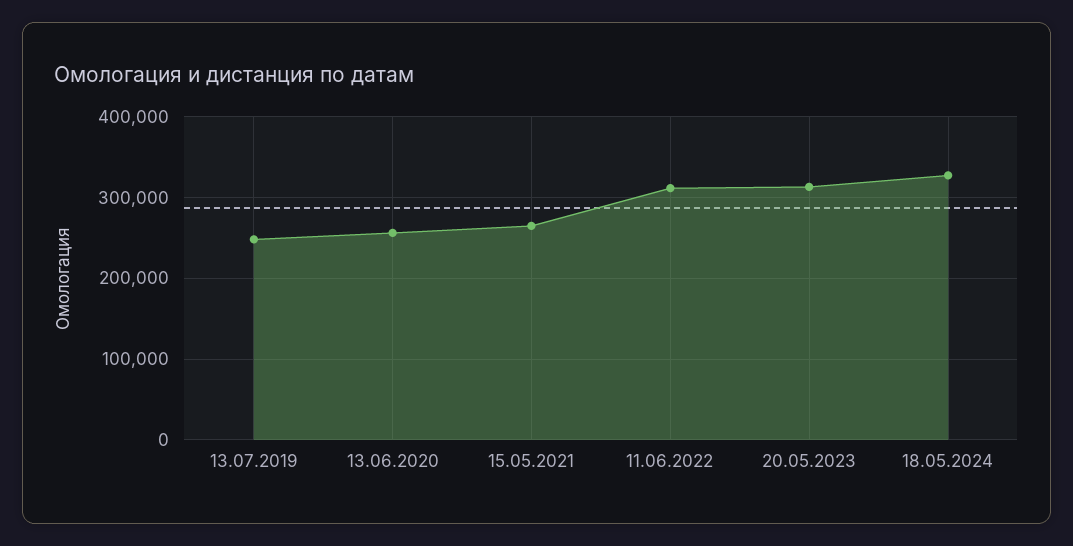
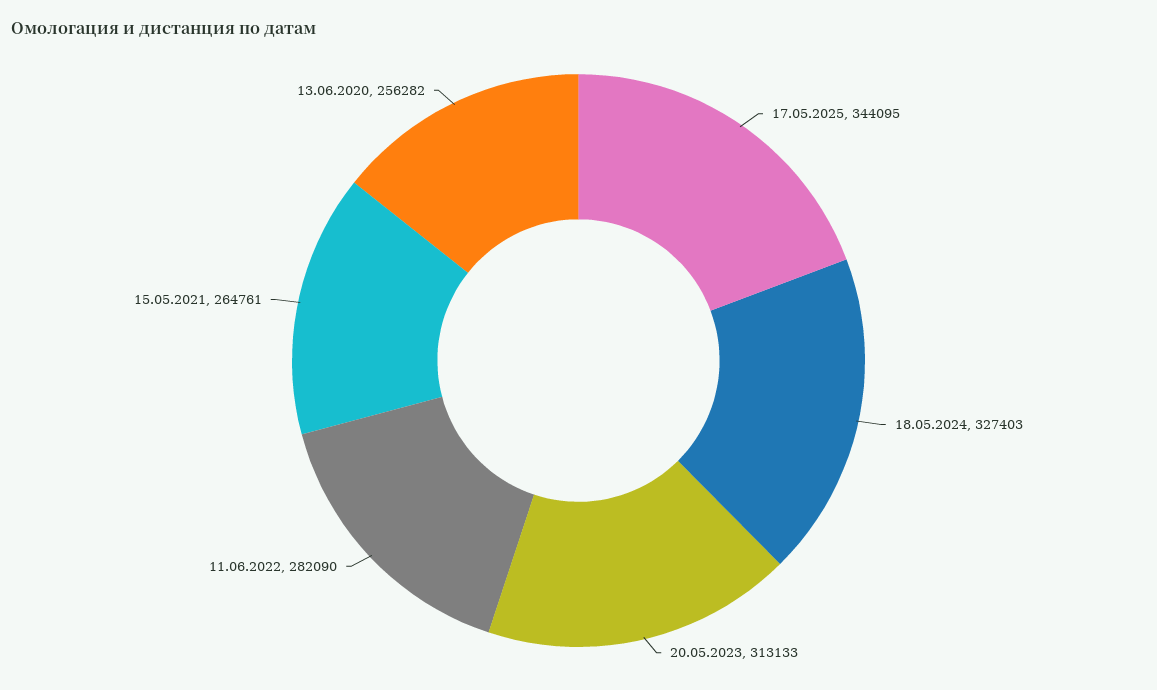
13.07.2019: 250000 -> none
11.06.2022: 310000 -> 282090
17.05.2025: none -> 344095

